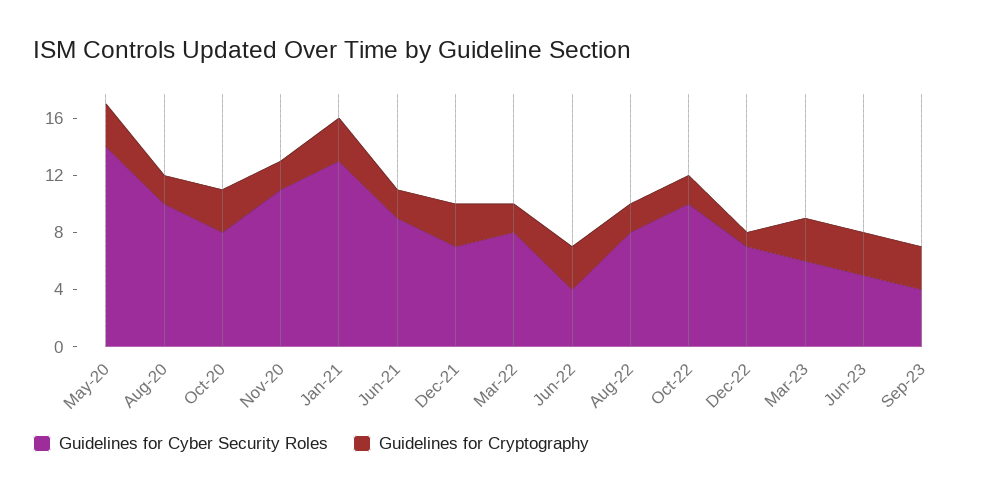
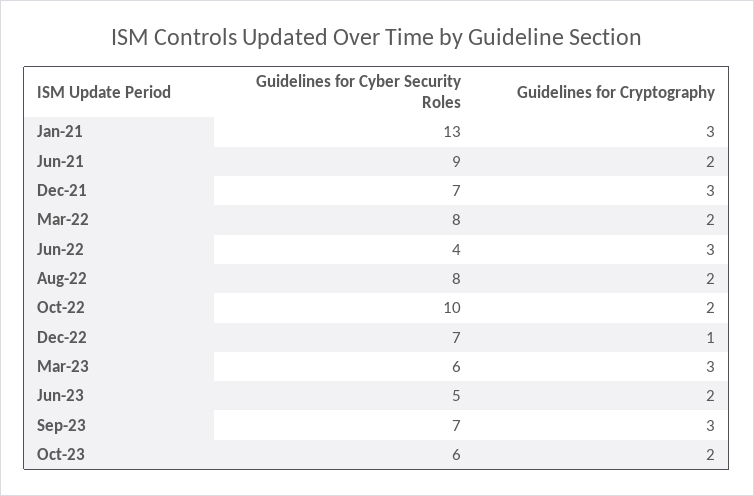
Guidelines for Cyber Security Roles, May-20: 14 -> none
Guidelines for Cryptography, May-20: 3 -> none
Guidelines for Cyber Security Roles, Aug-20: 10 -> none
Guidelines for Cryptography, Aug-20: 2 -> none
Guidelines for Cyber Security Roles, Oct-20: 8 -> none
Guidelines for Cryptography, Oct-20: 3 -> none
Guidelines for Cyber Security Roles, Nov-20: 11 -> none
Guidelines for Cryptography, Nov-20: 2 -> none
Guidelines for Cryptography, Jun-23: 3 -> 2
Guidelines for Cyber Security Roles, Sep-23: 4 -> 7
Guidelines for Cyber Security Roles, Oct-23: none -> 6
Guidelines for Cryptography, Oct-23: none -> 2

